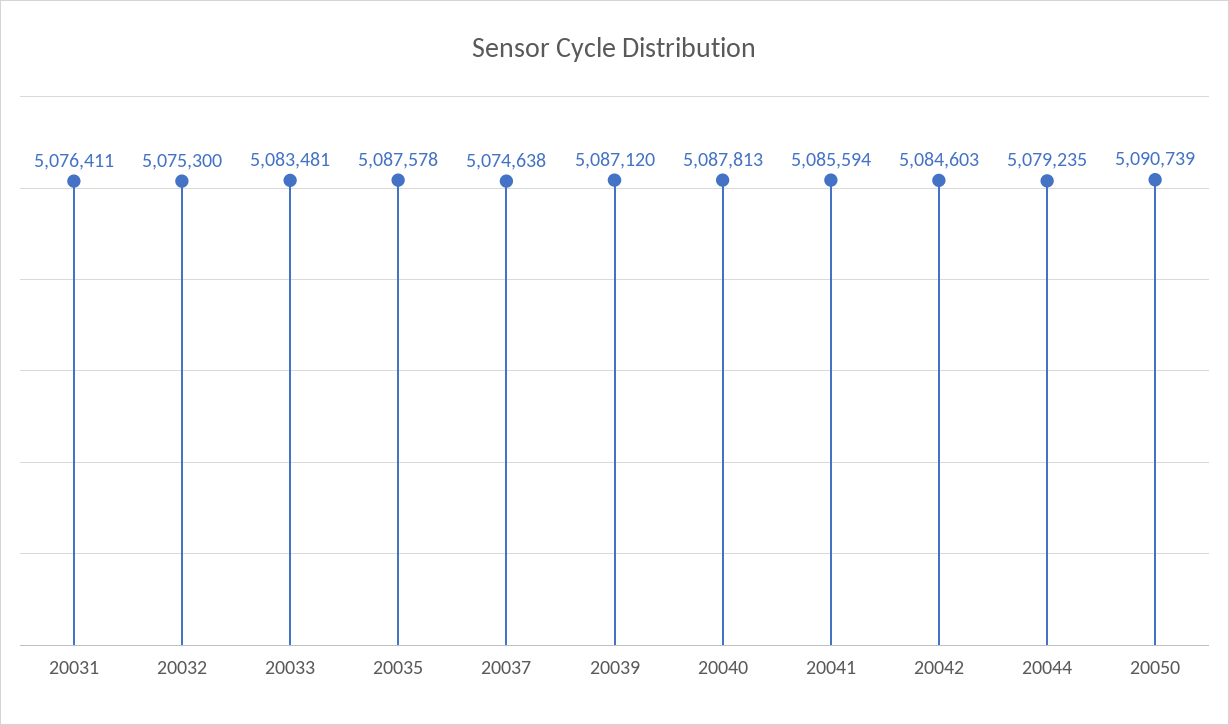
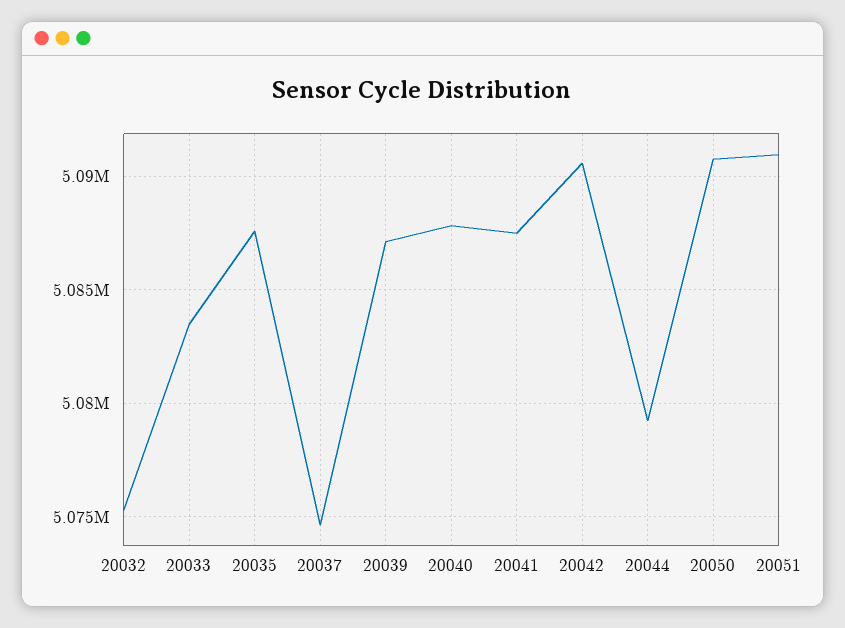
20031: 5076411 -> none
20041: 5085594 -> 5087500
20042: 5084603 -> 5090500
20051: none -> 5091000

